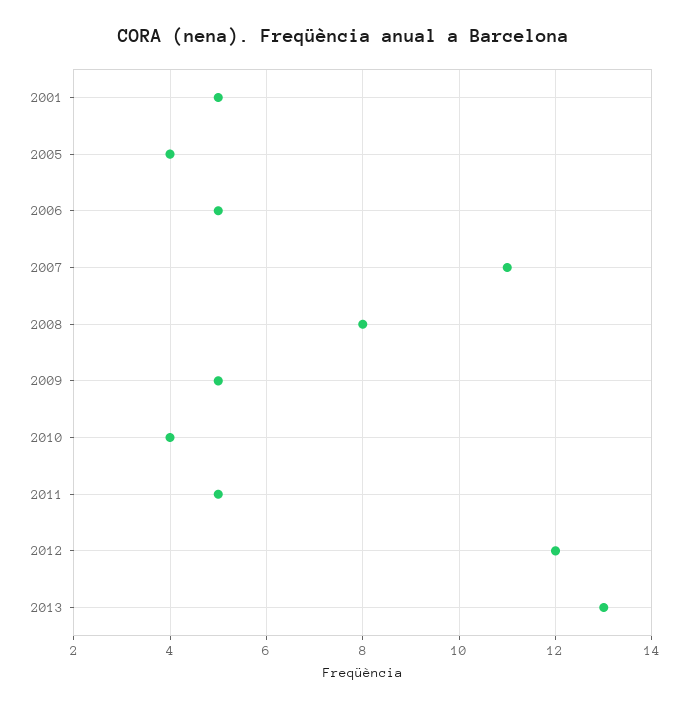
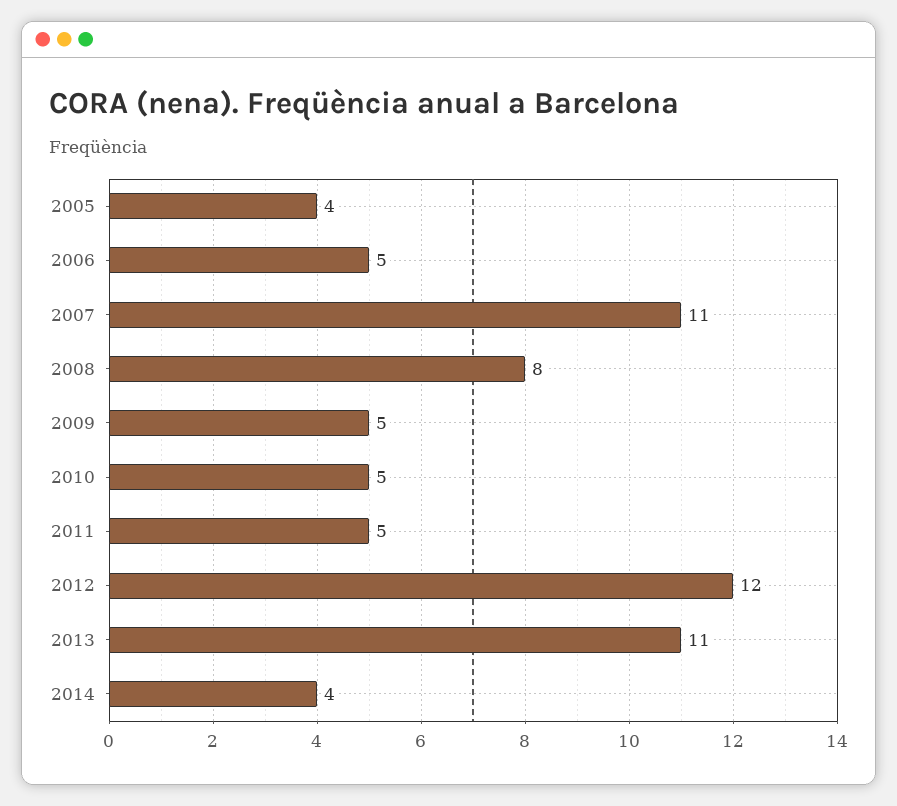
2001: 5 -> none
2010: 4 -> 5
2013: 13 -> 11
2014: none -> 4

